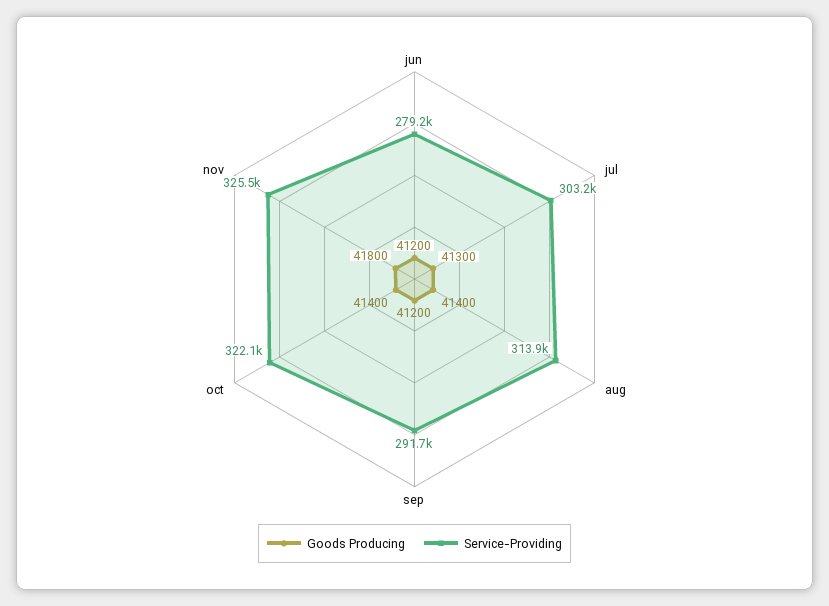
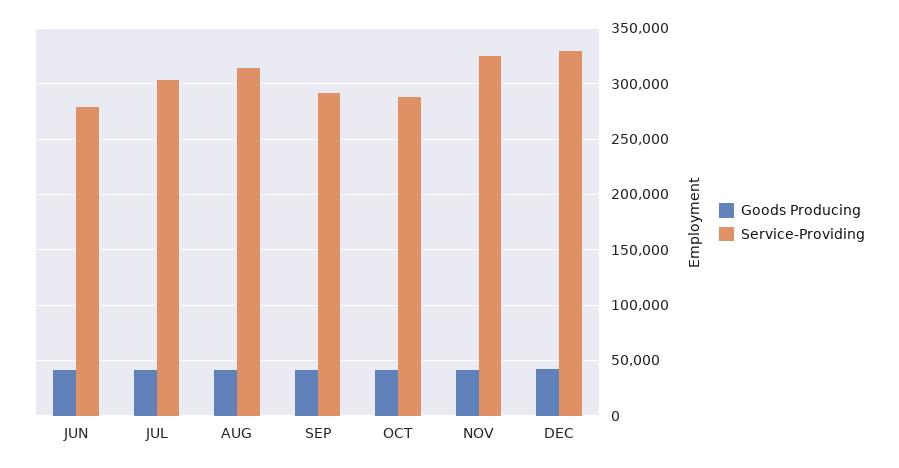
Service-Providing, oct: 322100 -> 290000
Goods Producing, DEC: none -> 40000
Service-Providing, DEC: none -> 330000

